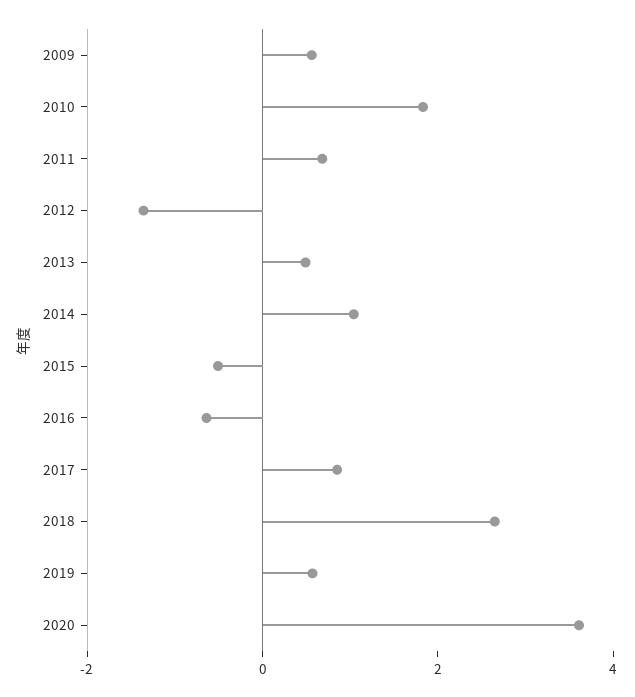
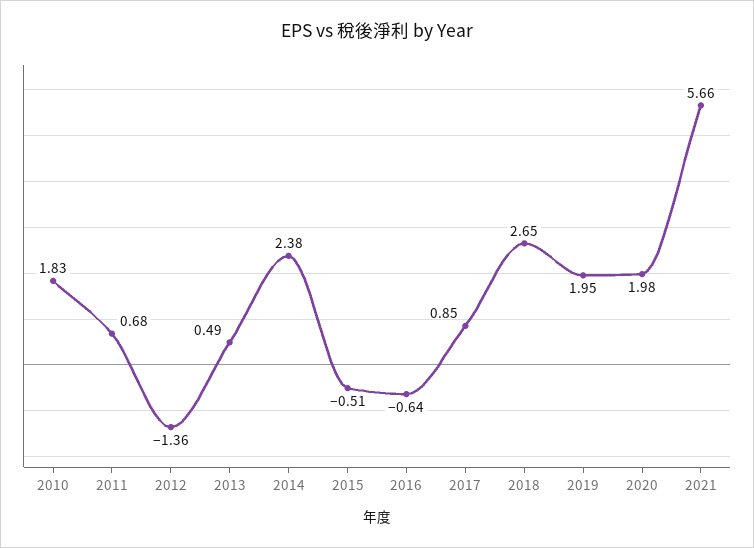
2009: 0.5 -> none
2014: 1 -> 2.38
2019: 0.5 -> 1.95
2020: 3.5 -> 1.98
2021: none -> 5.66

